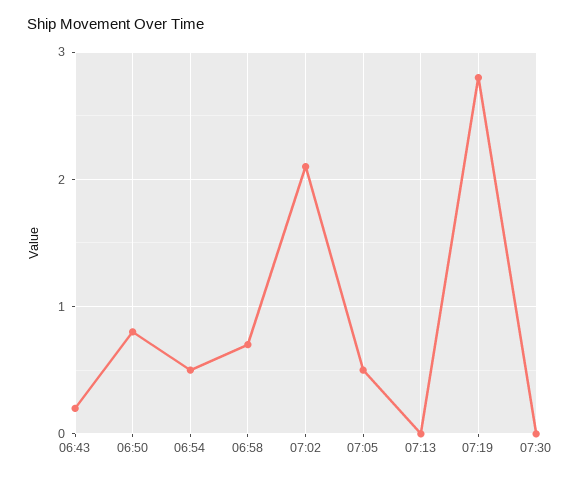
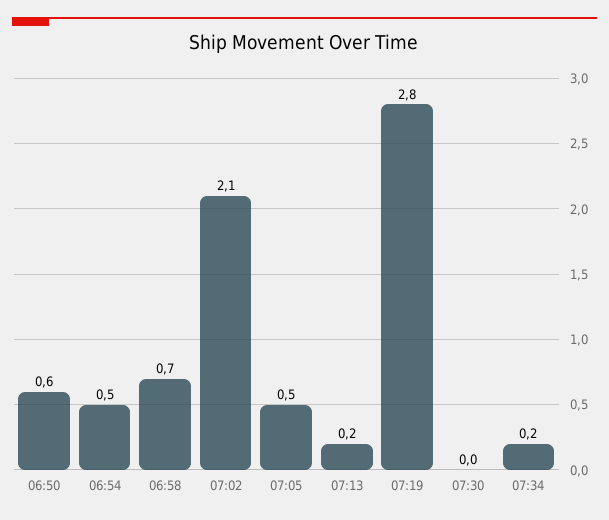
06:43: 0.2 -> none
06:50: 0.8 -> 0.6
07:13: 0 -> 0.2
07:34: none -> 0.2

